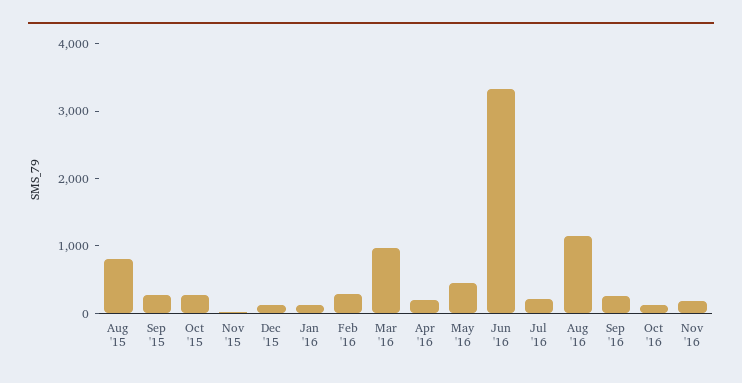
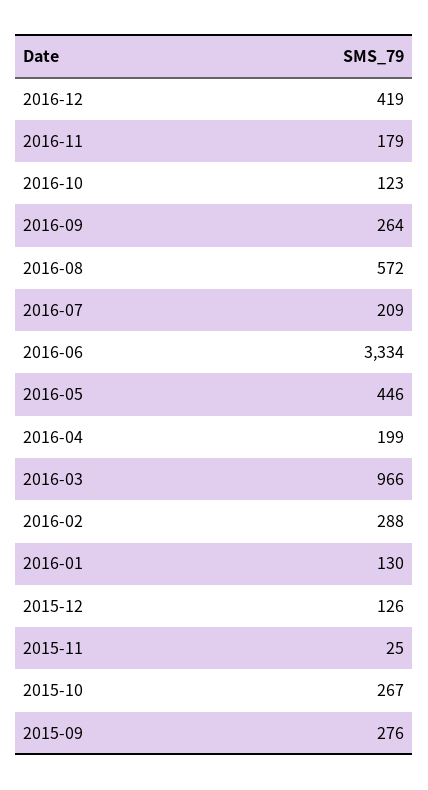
Aug '15: 800 -> none
Aug '16: 1200 -> 572
2016-12: none -> 419

